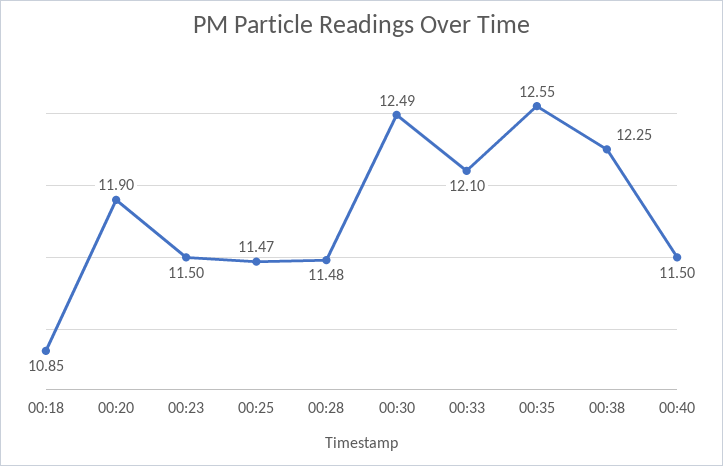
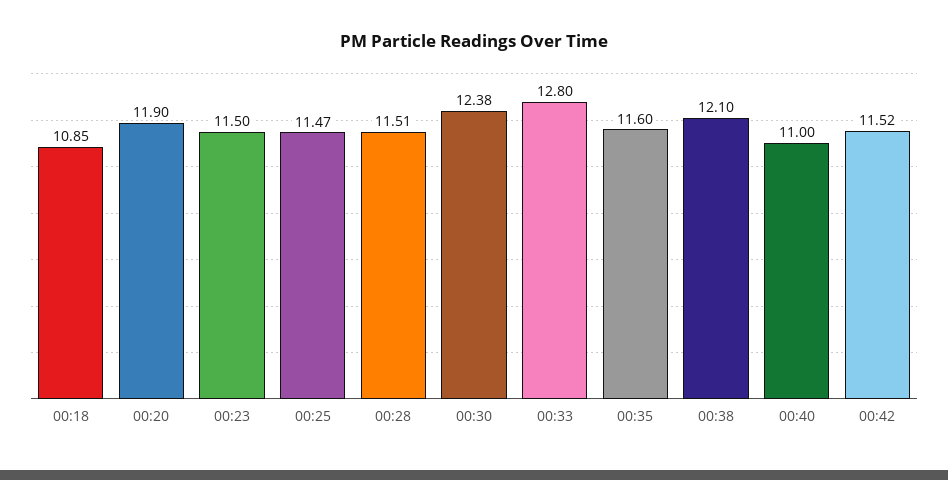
00:28: 11.48 -> 11.51
00:30: 12.49 -> 12.38
00:33: 12.1 -> 12.8
00:35: 12.55 -> 11.6
00:38: 12.25 -> 12.1
00:40: 11.5 -> 11
00:42: none -> 11.52

